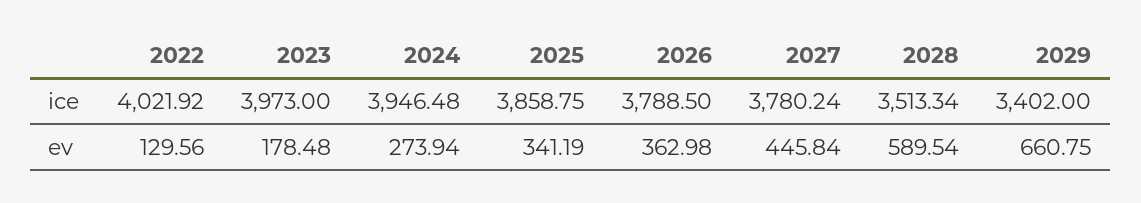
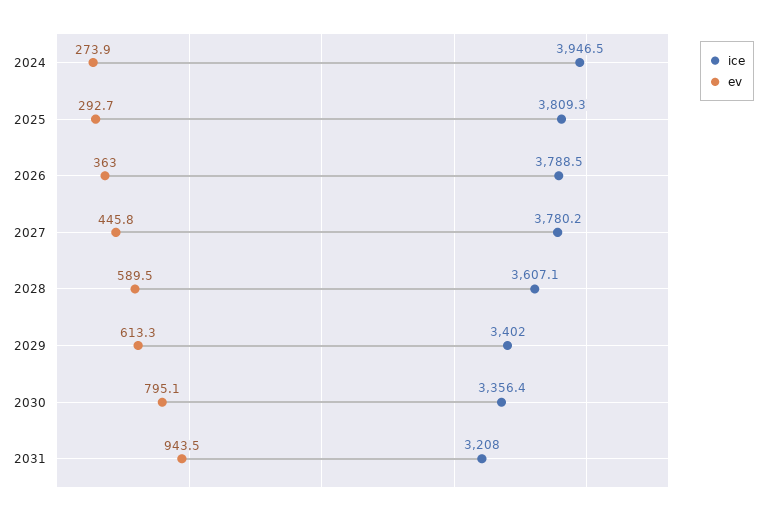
ice, 2022: 4021.92 -> none
ice, 2023: 3973 -> none
ice, 2025: 3858.75 -> 3809.3
ice, 2028: 3513.34 -> 3607.1
ev, 2022: 129.56 -> none
ev, 2023: 178.48 -> none
ev, 2025: 341.19 -> 292.7
ev, 2029: 660.75 -> 613.3
ice, 2030: none -> 3356.4
ev, 2030: none -> 795.1
ice, 2031: none -> 3208
ev, 2031: none -> 943.5

